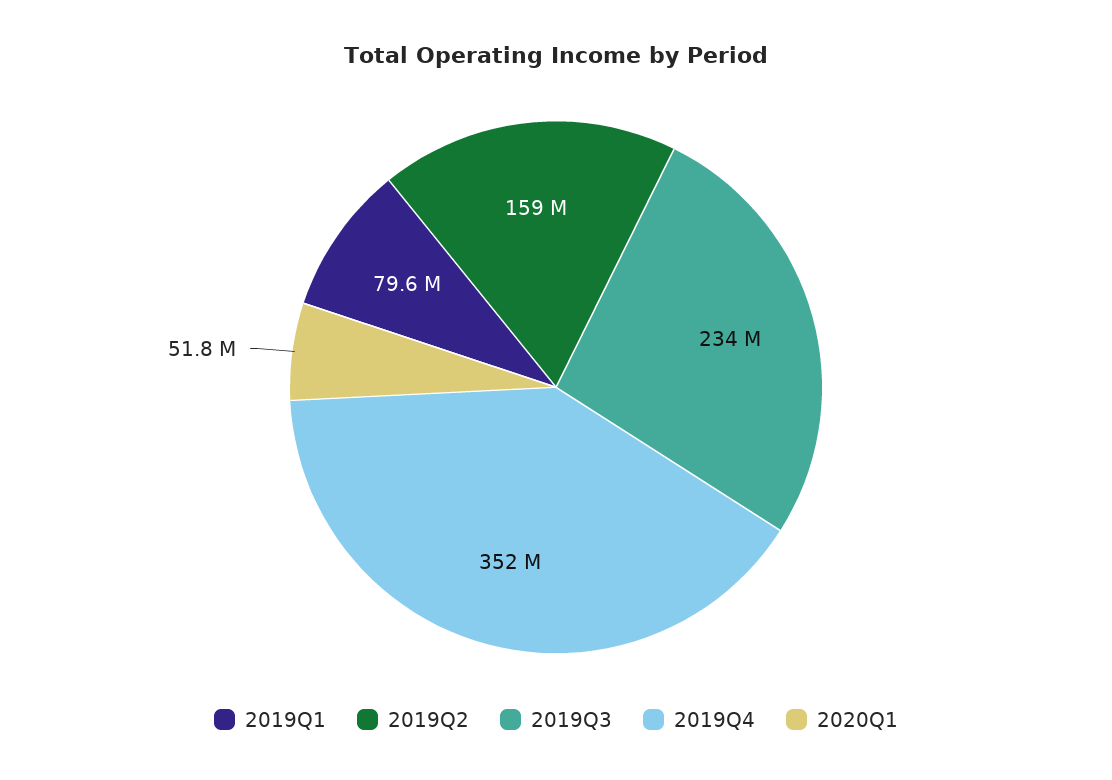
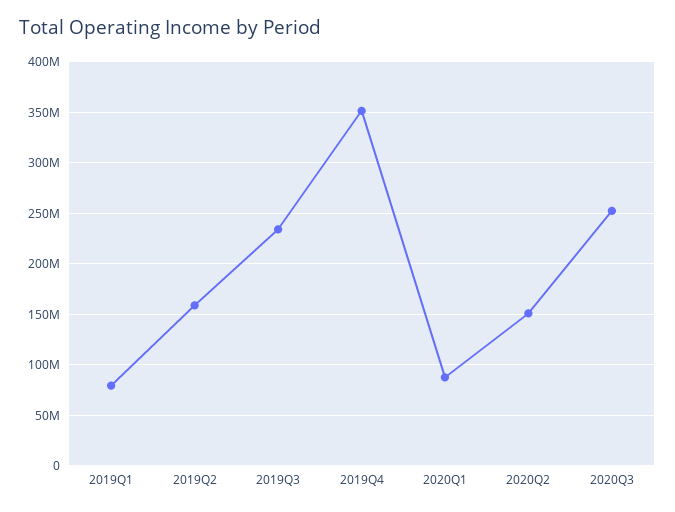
2020Q1: 51800000 -> 90000000
2020Q2: none -> 150000000
2020Q3: none -> 250000000

